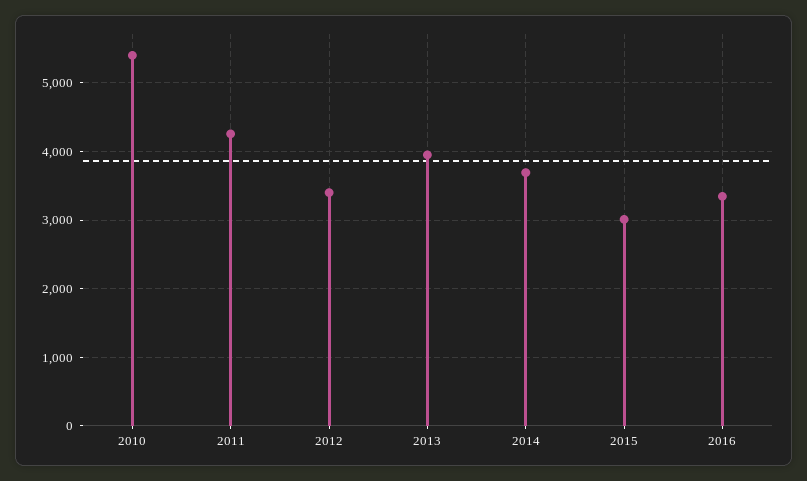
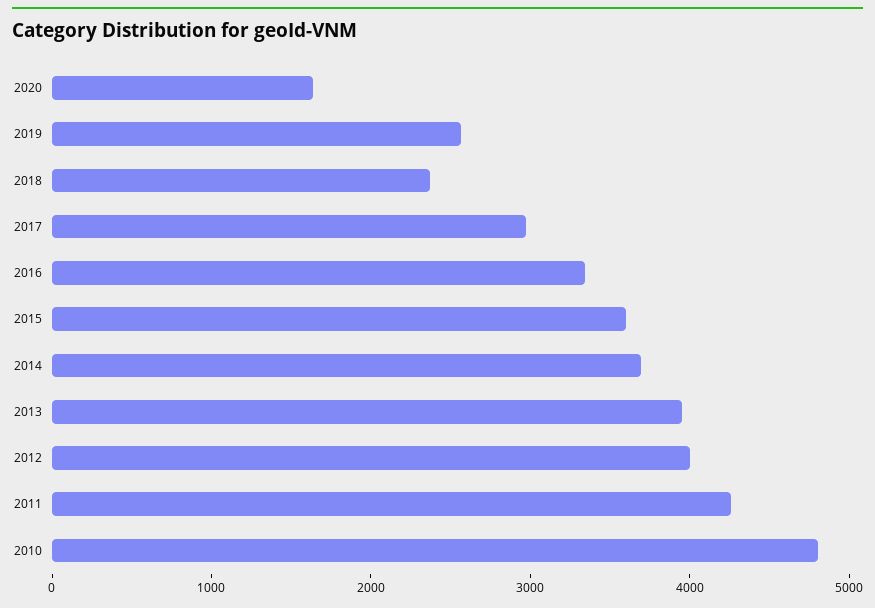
2010: 5400 -> 4800
2012: 3400 -> 4000
2015: 3000 -> 3600
2020: none -> 1600
2019: none -> 2600
2018: none -> 2400
2017: none -> 3000

